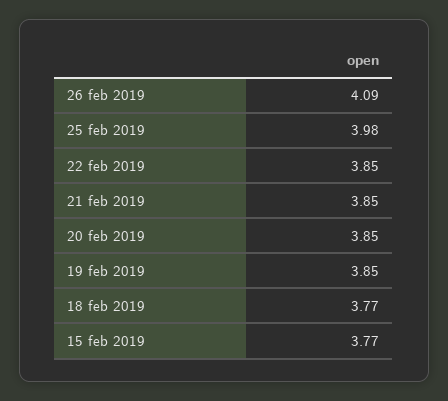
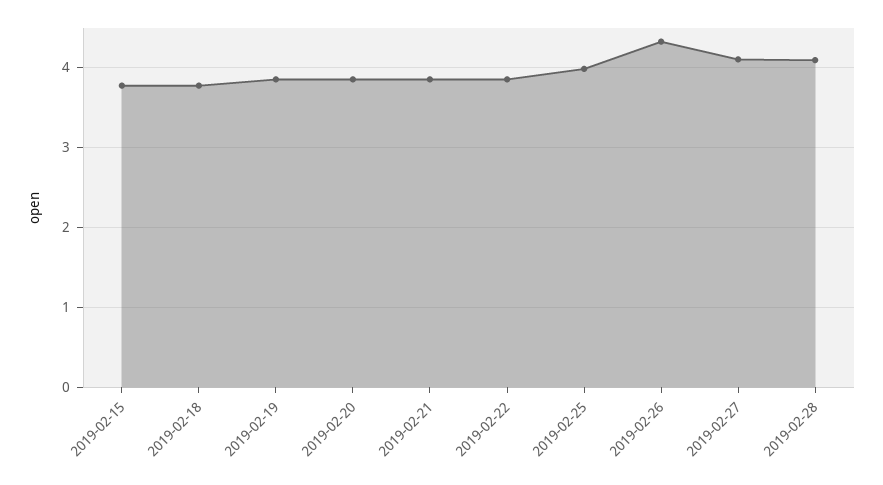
26 feb 2019: 4.09 -> 4.3
2019-02-27: none -> 4.1
2019-02-28: none -> 4.1

